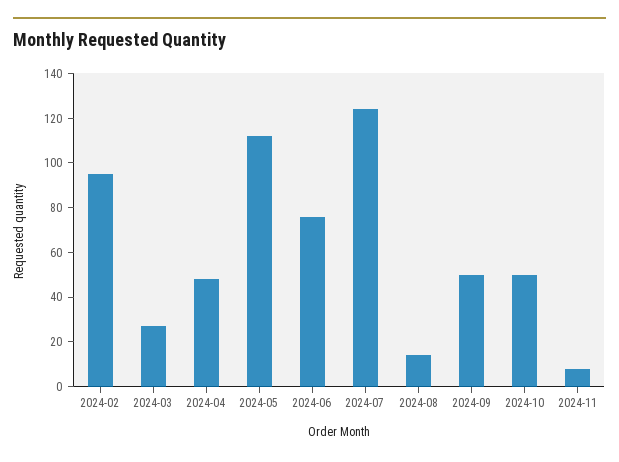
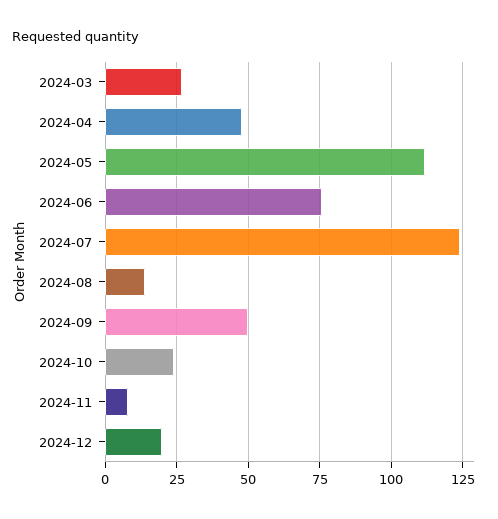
2024-02: 95 -> none
2024-10: 50 -> 25
2024-12: none -> 20

